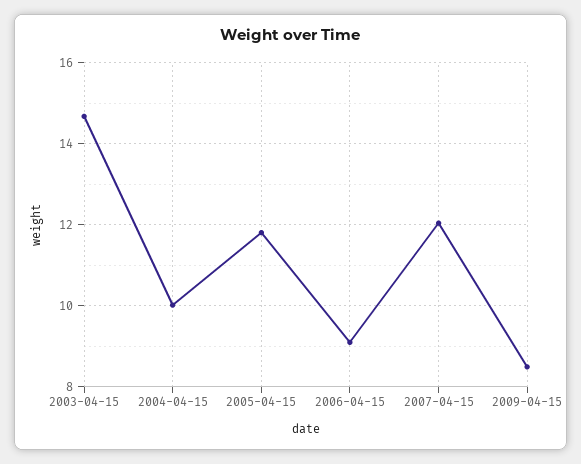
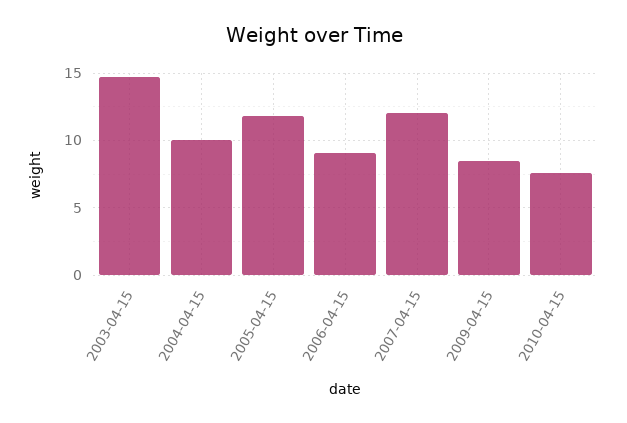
2010-04-15: none -> 7.5

